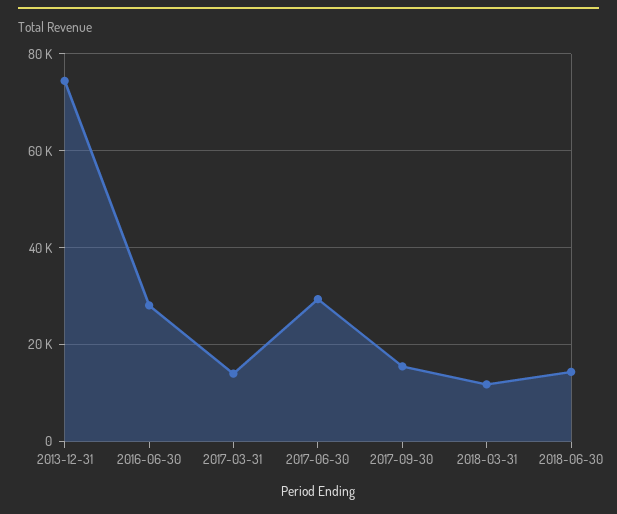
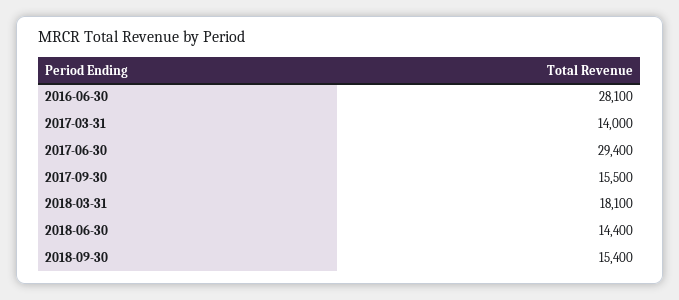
2013-12-31: 74000 -> none
2018-03-31: 12000 -> 18100
2018-09-30: none -> 15400

